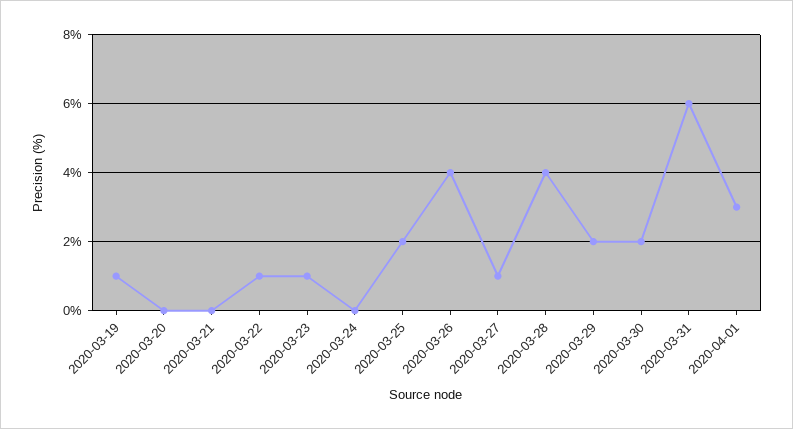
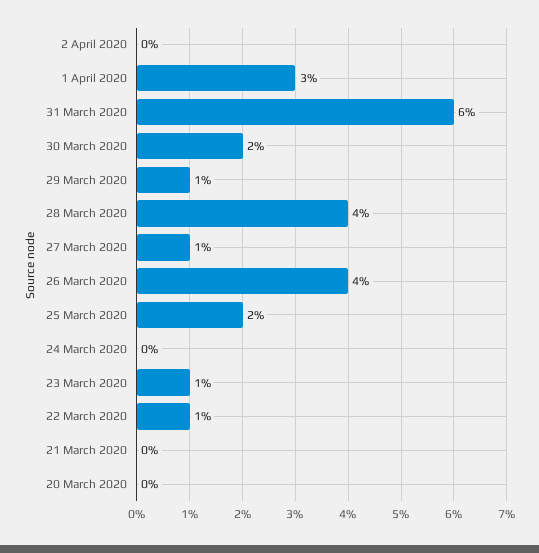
2020-03-19: 1 -> none
2020-03-29: 2 -> 1
2 April 2020: none -> 0

